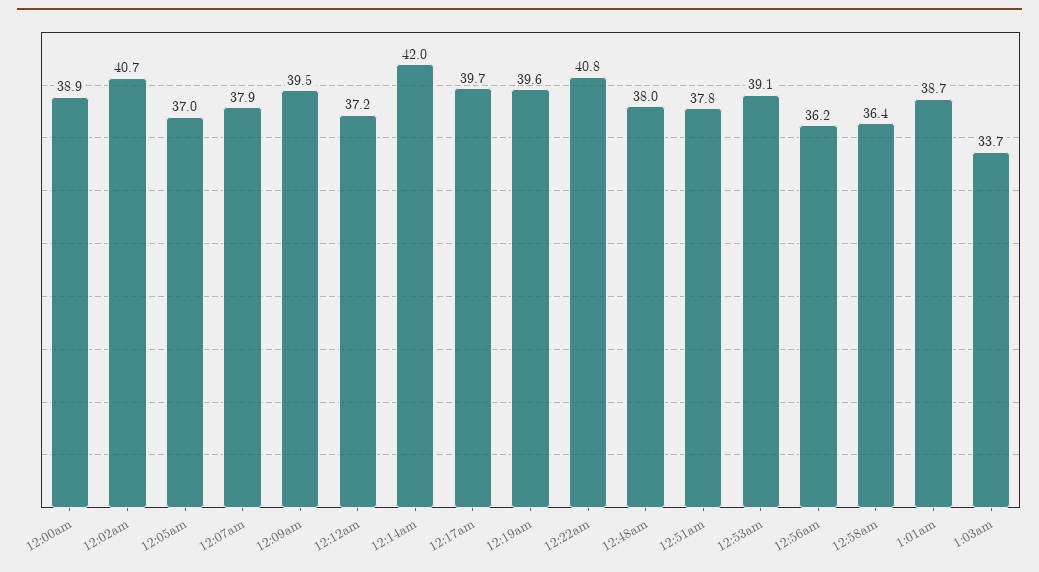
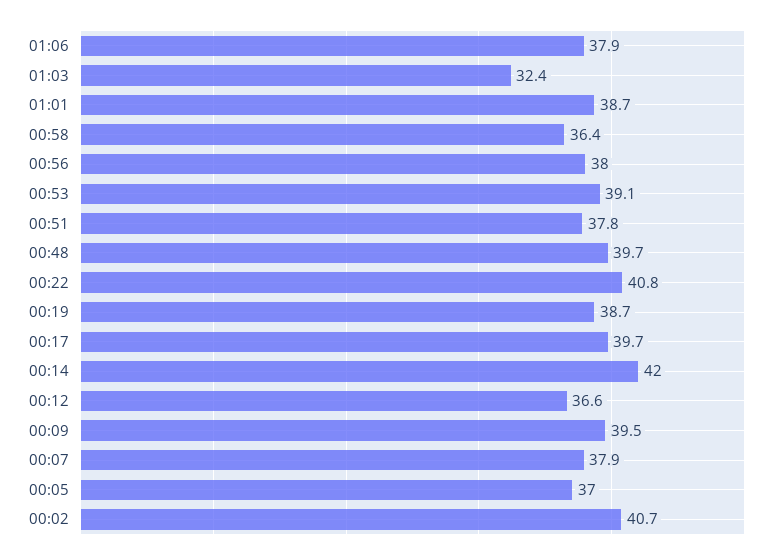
12:00am: 38.9 -> none
12:12am: 37.2 -> 36.6
12:19am: 39.6 -> 38.7
12:48am: 38 -> 39.7
12:56am: 36.2 -> 38
1:03am: 33.7 -> 32.4
01:06: none -> 37.9

